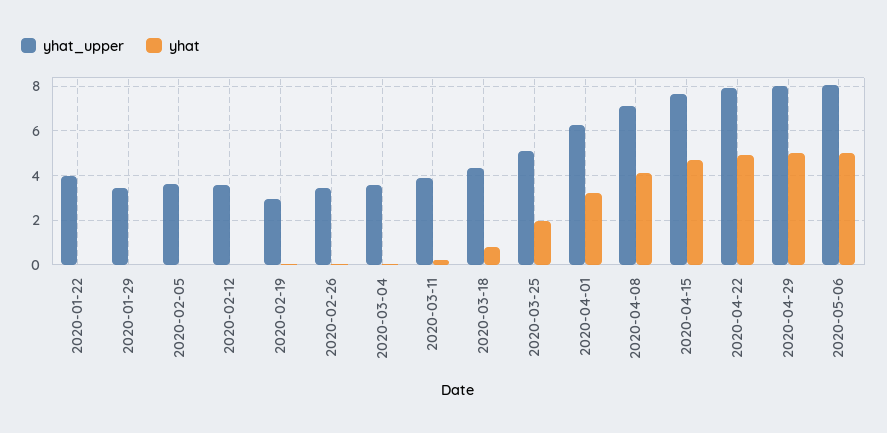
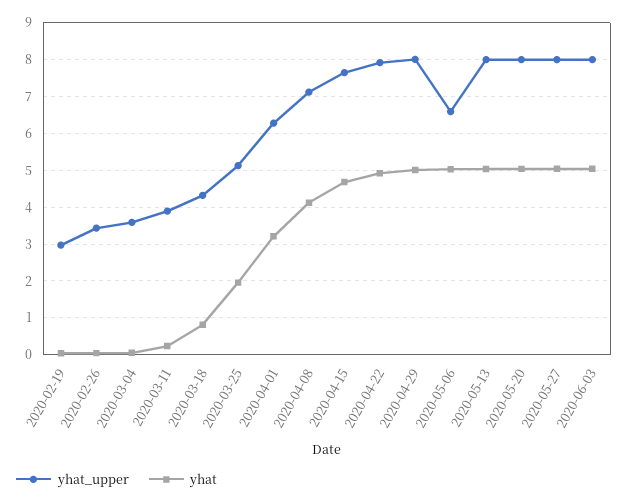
yhat_upper, 2020-01-22: 4 -> none
yhat, 2020-01-22: 0 -> none
yhat_upper, 2020-01-29: 3.5 -> none
yhat, 2020-01-29: 0 -> none
yhat_upper, 2020-02-05: 3.5 -> none
yhat, 2020-02-05: 0 -> none
yhat_upper, 2020-02-12: 3.5 -> none
yhat, 2020-02-12: 0 -> none
yhat_upper, 2020-05-06: 8 -> 6.6
yhat_upper, 2020-05-13: none -> 8
yhat, 2020-05-13: none -> 5
yhat_upper, 2020-05-20: none -> 8
yhat, 2020-05-20: none -> 5
yhat_upper, 2020-05-27: none -> 8
yhat, 2020-05-27: none -> 5
yhat_upper, 2020-06-03: none -> 8
yhat, 2020-06-03: none -> 5

